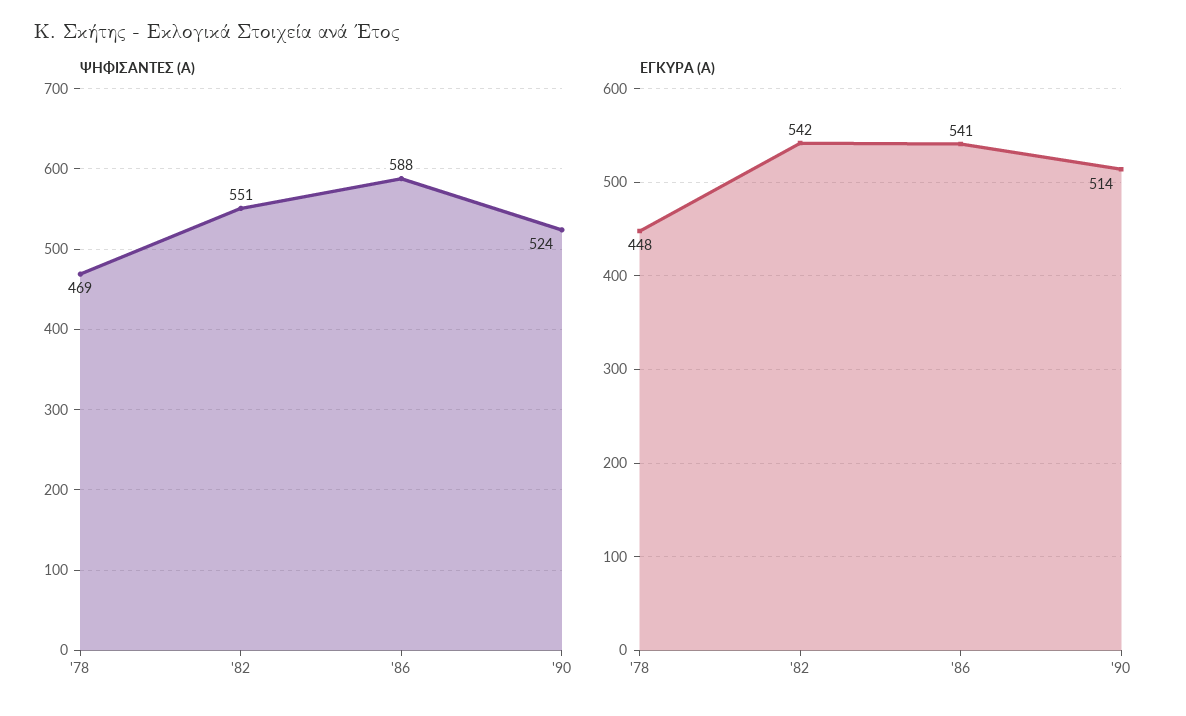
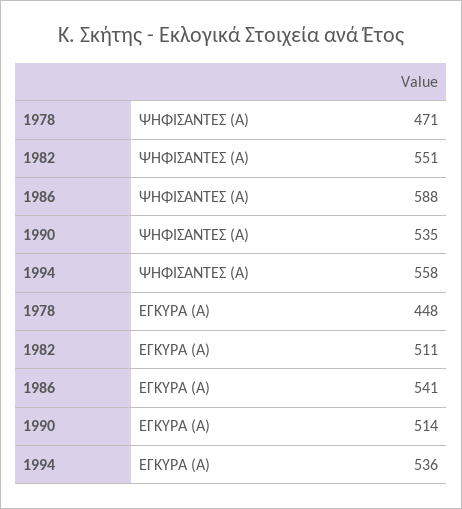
ΨΗΦΙΣΑΝΤΕΣ (Α), '78: 469 -> 471
ΨΗΦΙΣΑΝΤΕΣ (Α), '90: 524 -> 535
ΕΓΚΥΡΑ (Α), '82: 542 -> 511
ΨΗΦΙΣΑΝΤΕΣ (Α), 1994: none -> 558
ΕΓΚΥΡΑ (Α), 1994: none -> 536

